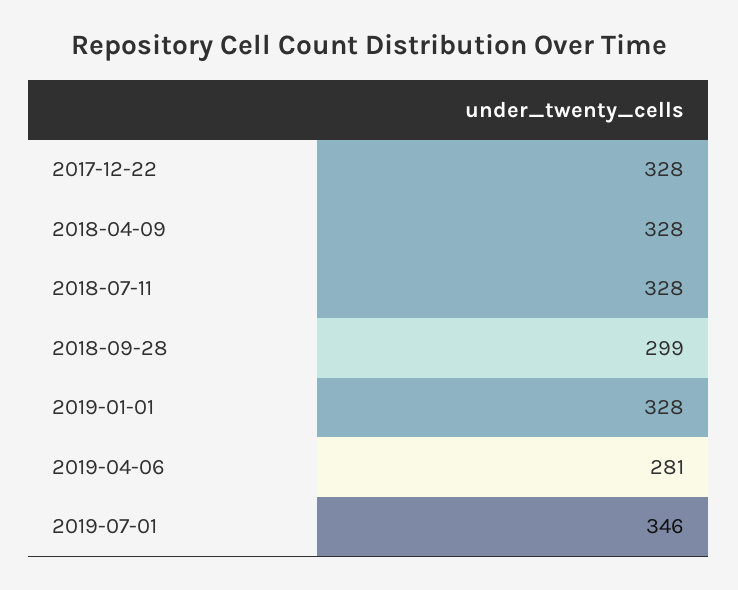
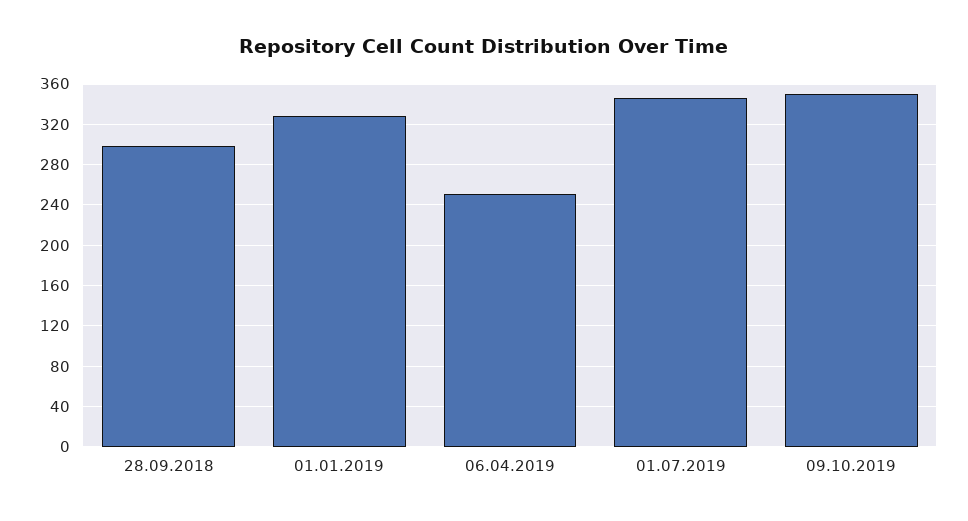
2017-12-22: 328 -> none
2018-04-09: 328 -> none
2018-07-11: 328 -> none
2019-04-06: 281 -> 250
09.10.2019: none -> 350

